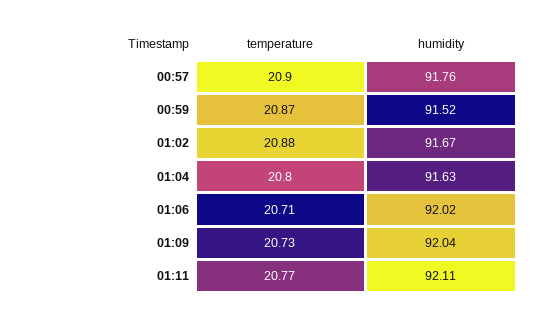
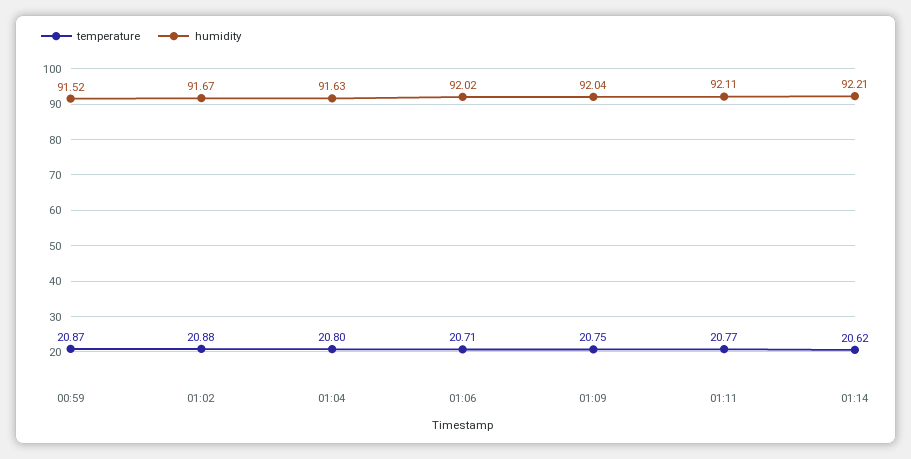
temperature, 00:57: 20.9 -> none
humidity, 00:57: 91.76 -> none
temperature, 01:09: 20.73 -> 20.75
temperature, 01:14: none -> 20.62
humidity, 01:14: none -> 92.21

